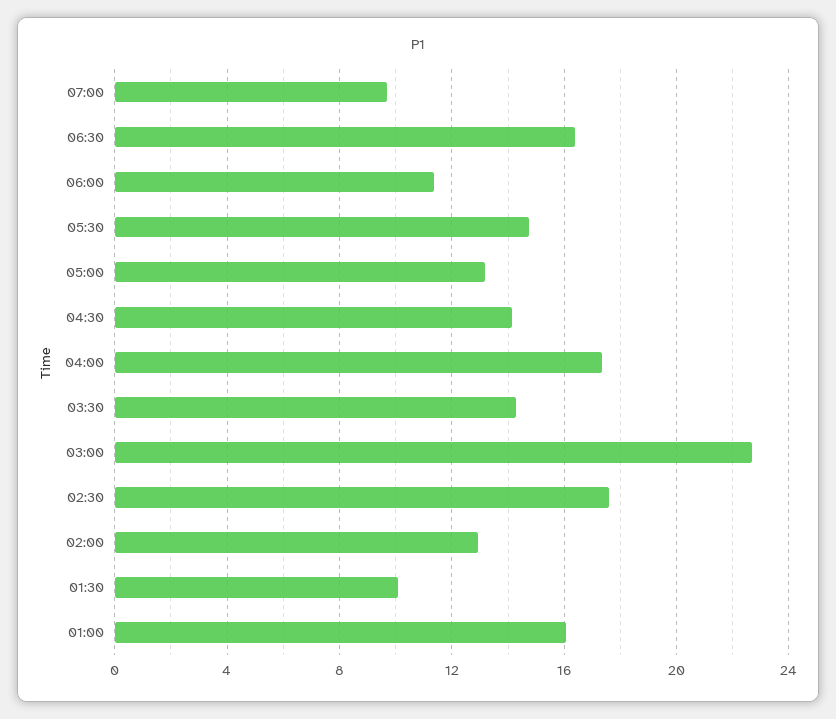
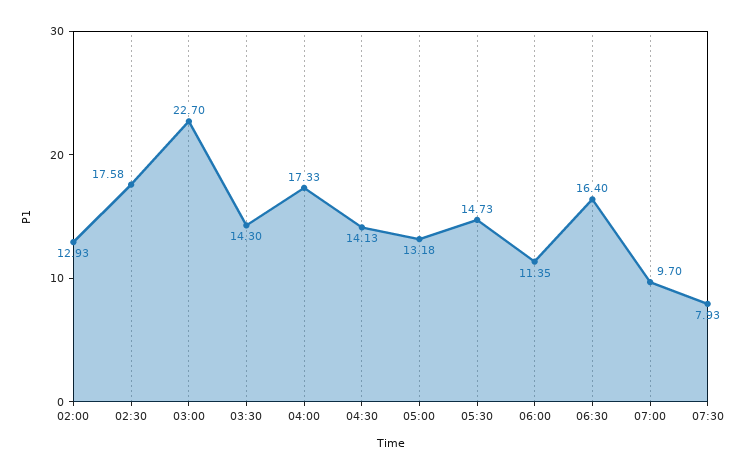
01:30: 10 -> none
01:00: 16 -> none
07:30: none -> 7.93

